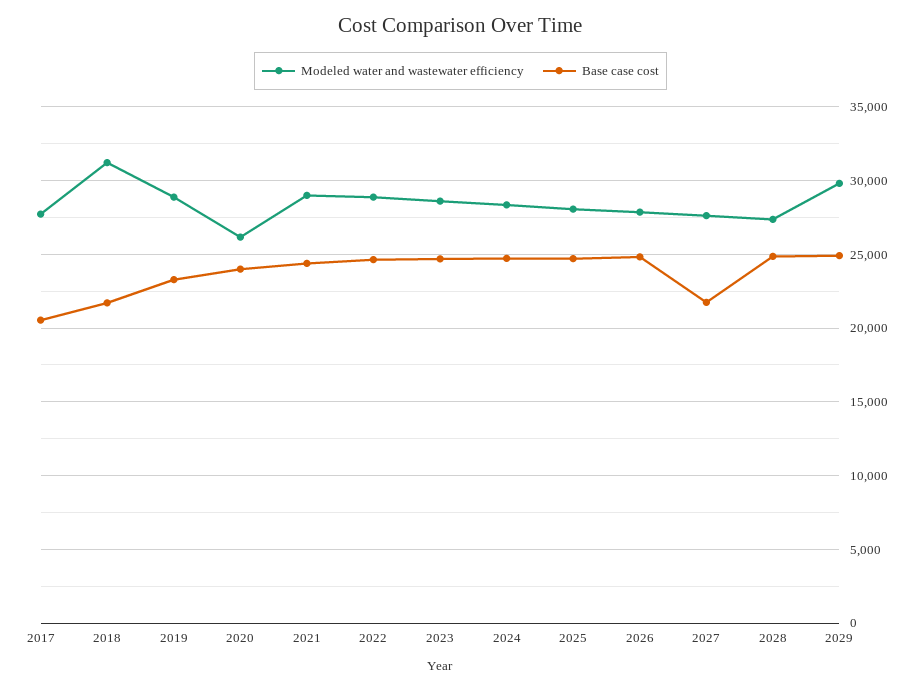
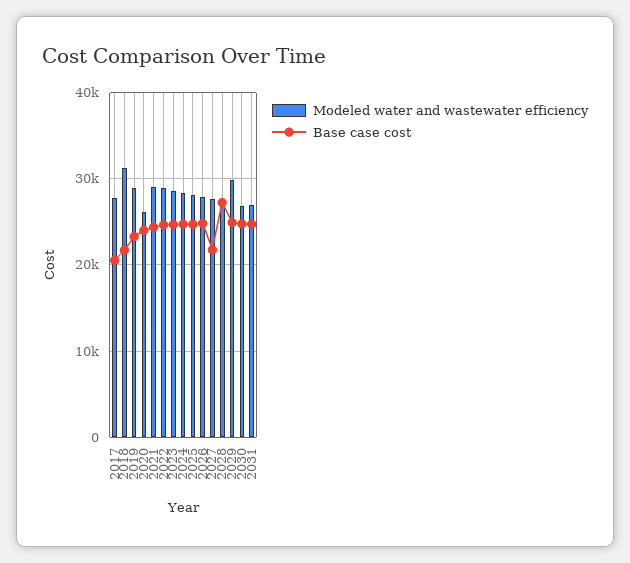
Base case cost, 2028: 25000 -> 27000
Modeled water and wastewater efficiency, 2030: none -> 27000
Base case cost, 2030: none -> 25000
Modeled water and wastewater efficiency, 2031: none -> 27000
Base case cost, 2031: none -> 25000

